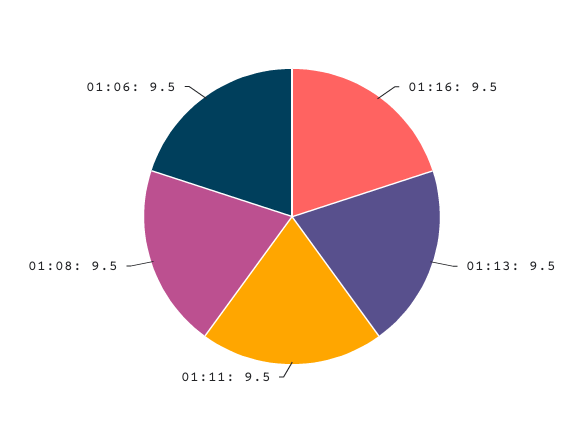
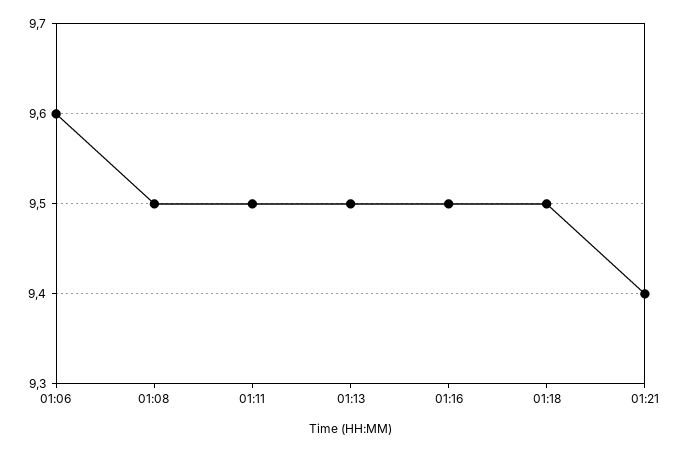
01:06: 9.5 -> 9.6
01:18: none -> 9.5
01:21: none -> 9.4

